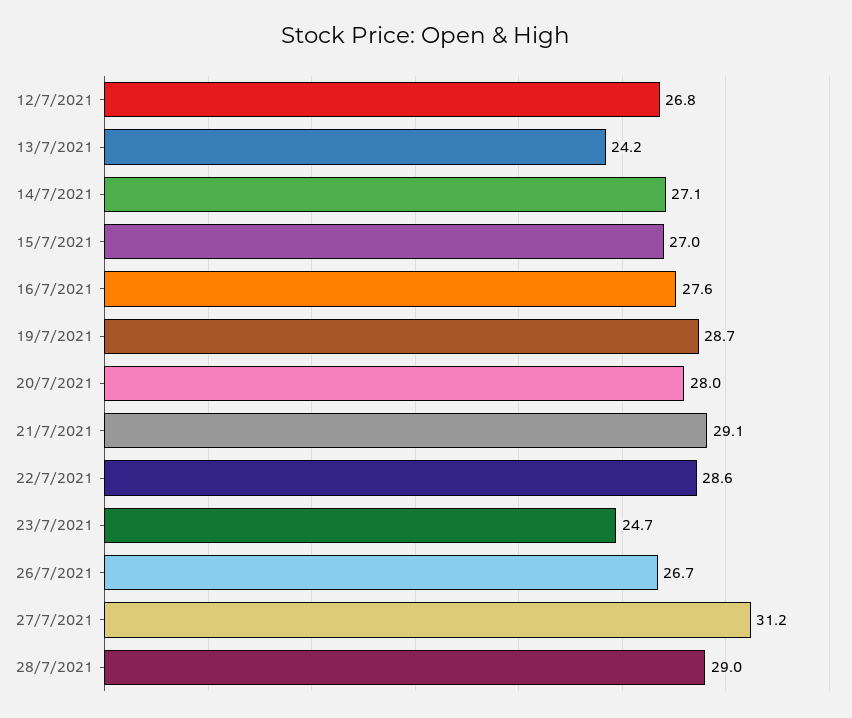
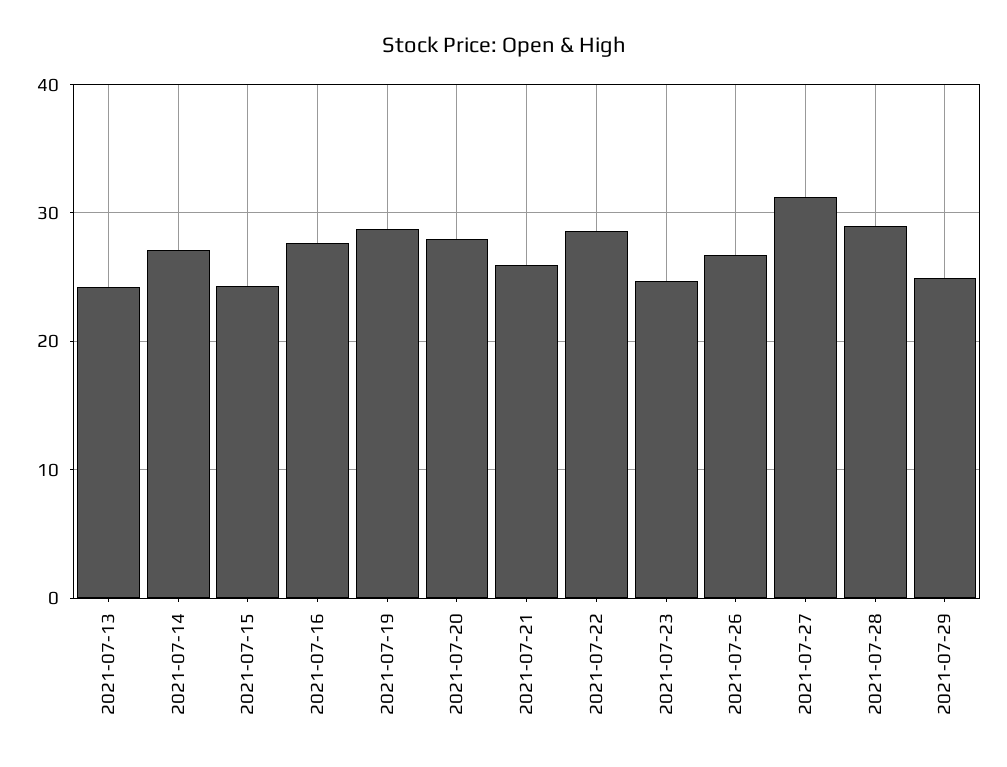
12/7/2021: 26.8 -> none
15/7/2021: 27 -> 24
21/7/2021: 29.1 -> 26
2021-07-29: none -> 25

